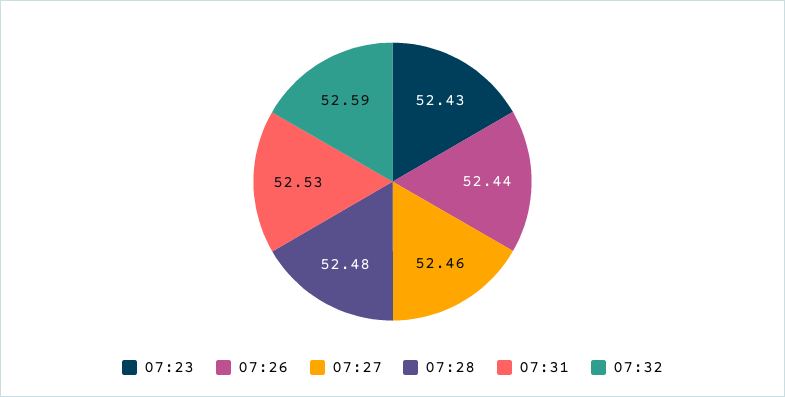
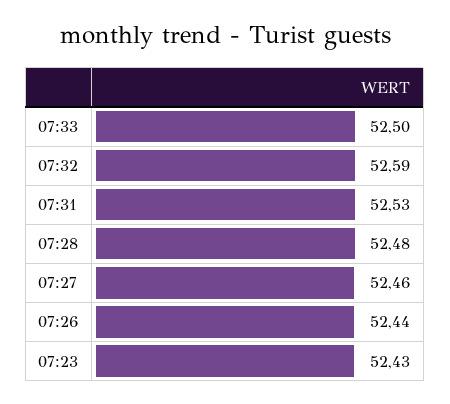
07:33: none -> 52.5

